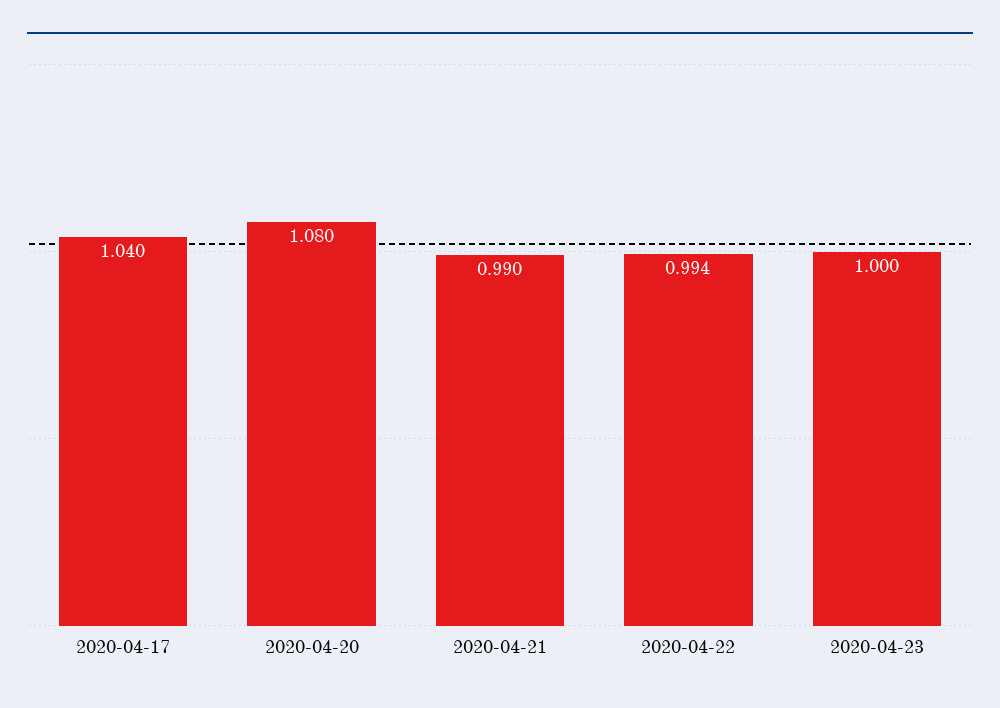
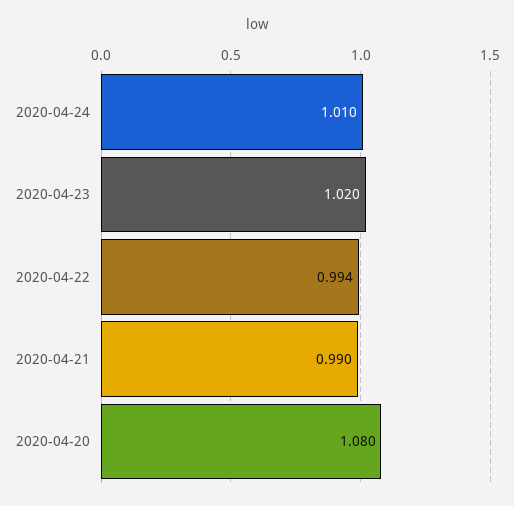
2020-04-17: 1.04 -> none
2020-04-23: 1 -> 1.02
2020-04-24: none -> 1.01

